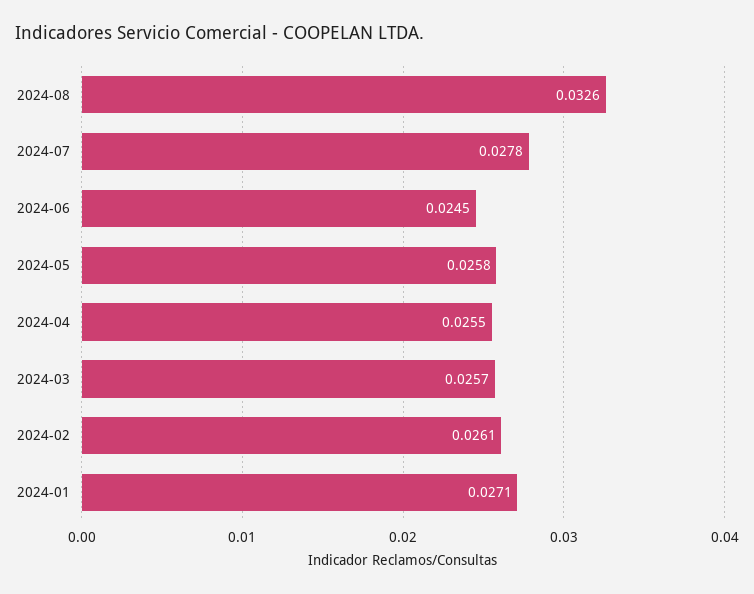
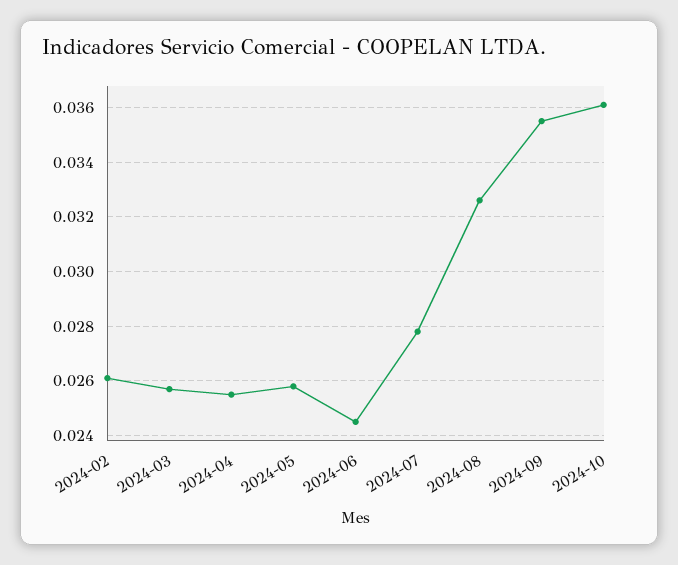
2024-01: 0.0271 -> none
2024-09: none -> 0.0355
2024-10: none -> 0.036

